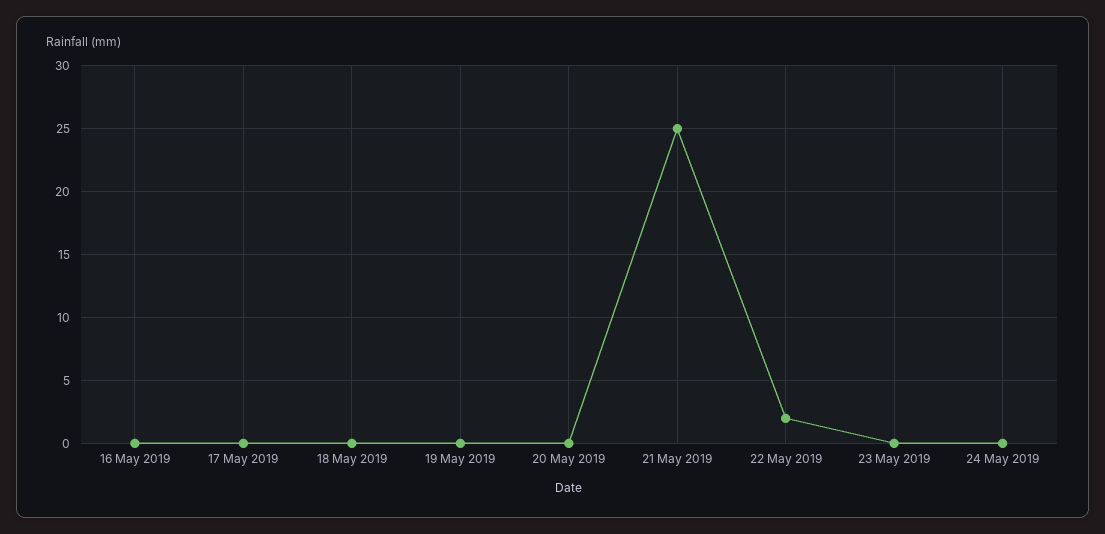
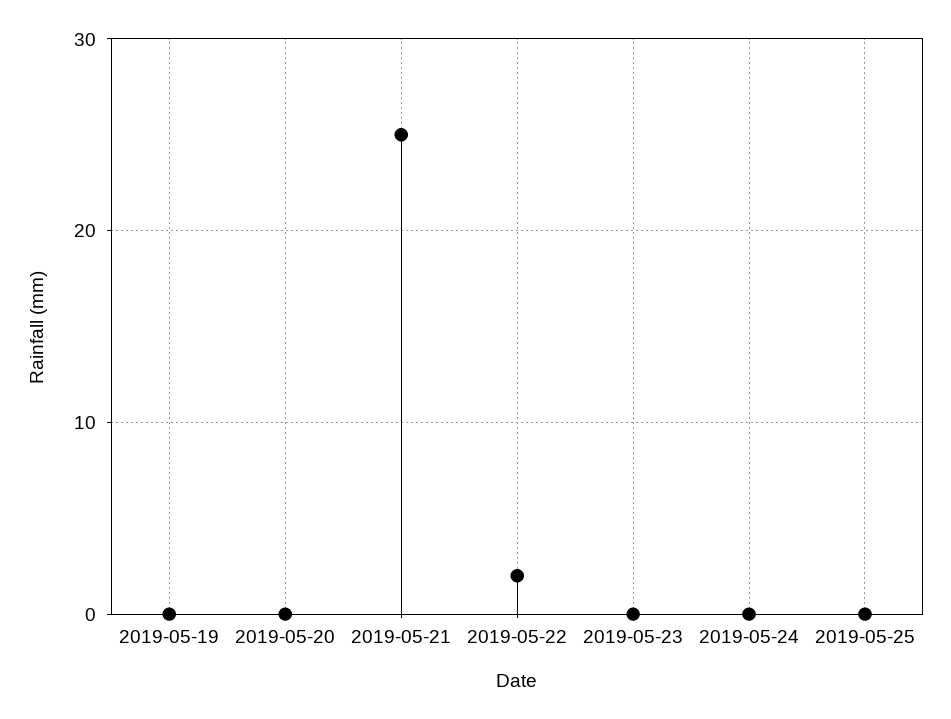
16 May 2019: 0 -> none
17 May 2019: 0 -> none
18 May 2019: 0 -> none
2019-05-25: none -> 0

